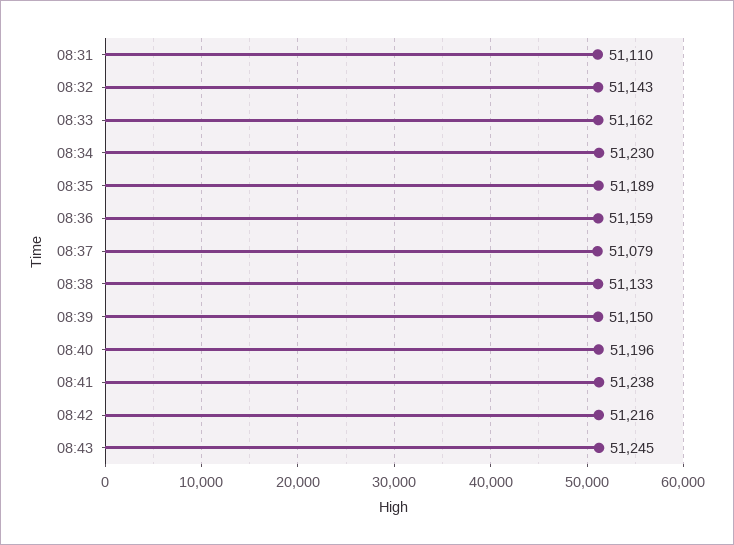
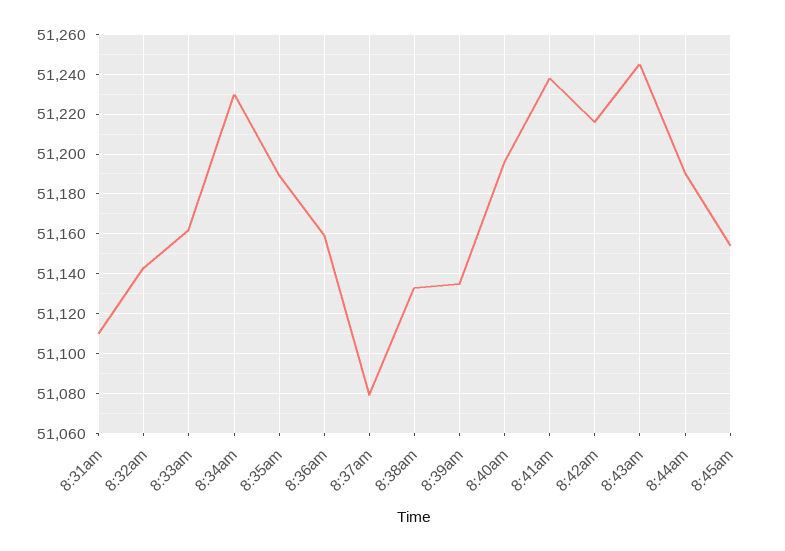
08:39: 51150 -> 51135
8:44am: none -> 51190
8:45am: none -> 51155

